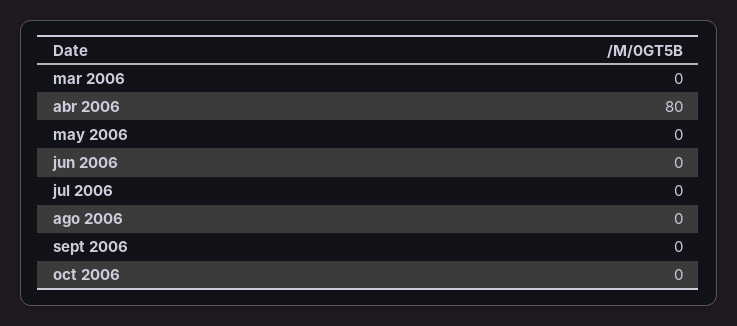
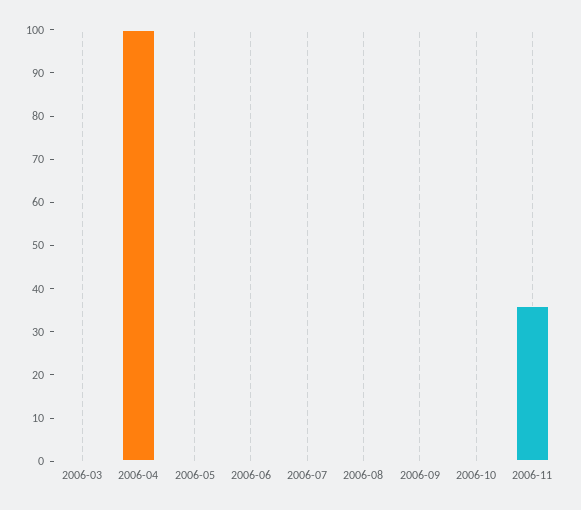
abr 2006: 80 -> 100
2006-11: none -> 35

